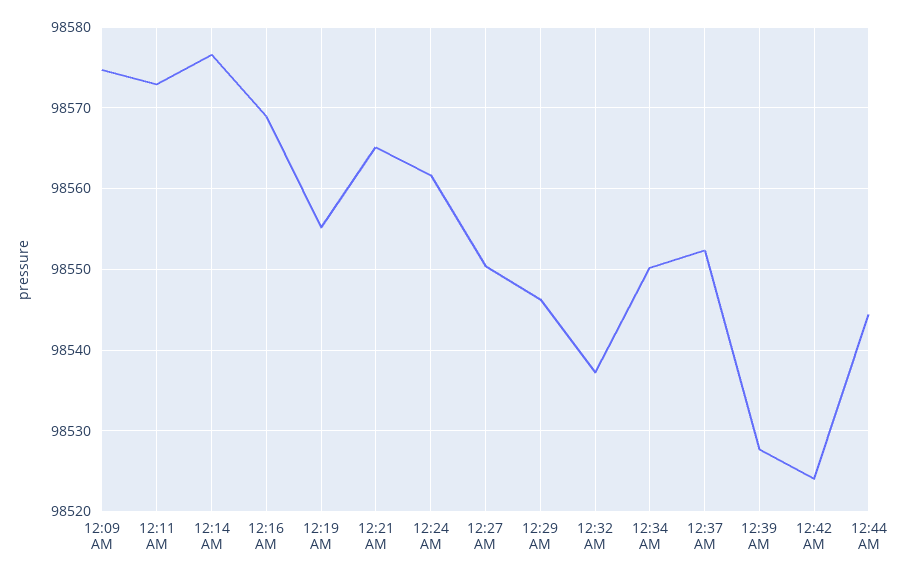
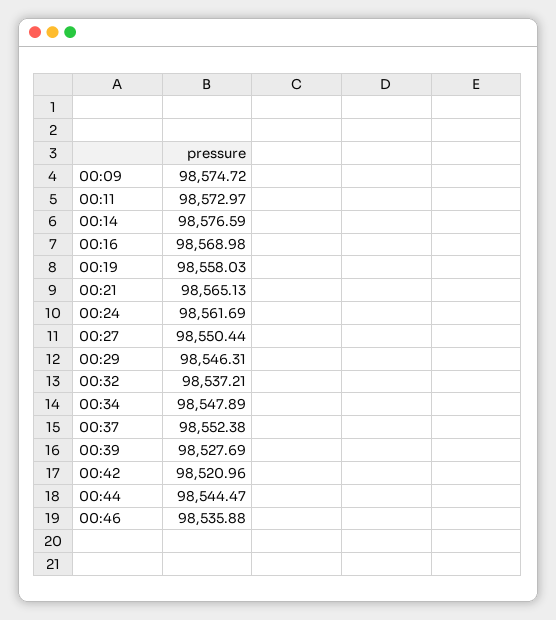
12:19 AM: 98555 -> 98558.03
12:34 AM: 98550 -> 98547.89
12:42 AM: 98524 -> 98520.96
00:46: none -> 98535.88

